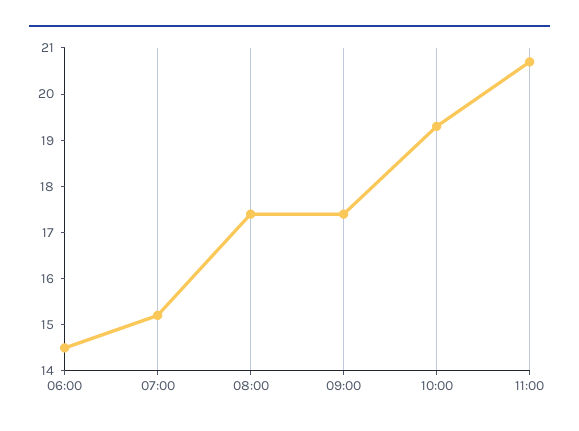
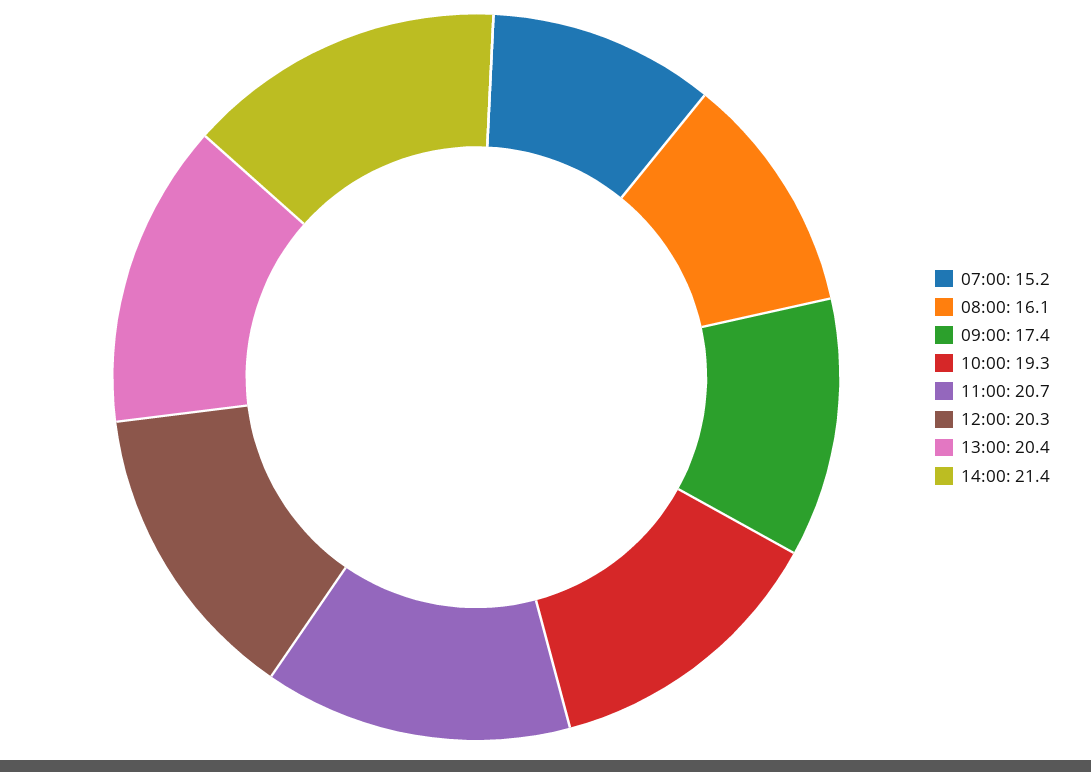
06:00: 14.5 -> none
08:00: 17.5 -> 16.1
12:00: none -> 20.3
13:00: none -> 20.4
14:00: none -> 21.4

